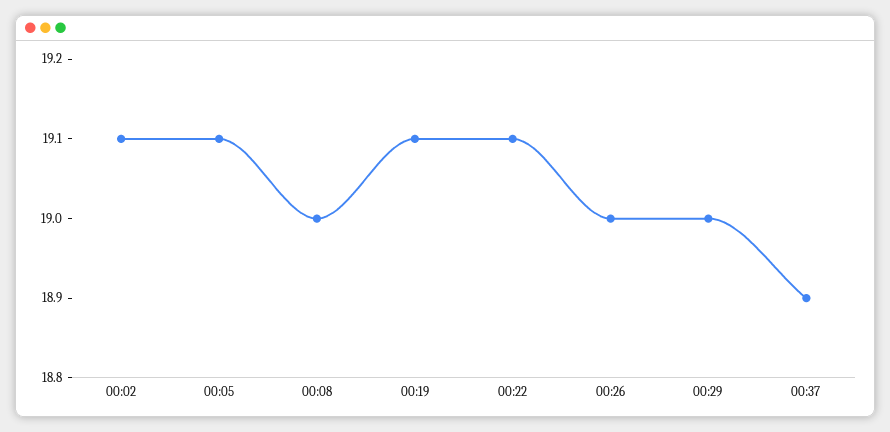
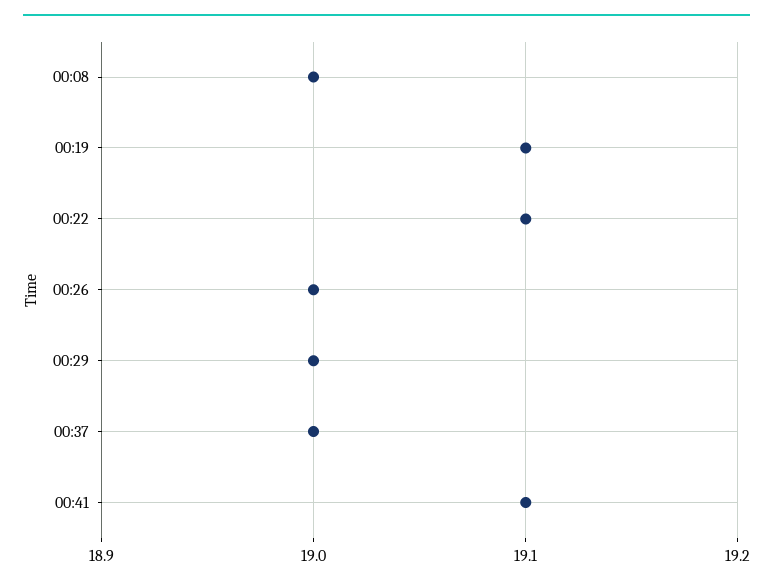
00:02: 19.1 -> none
00:05: 19.1 -> none
00:37: 18.9 -> 19
00:41: none -> 19.1

